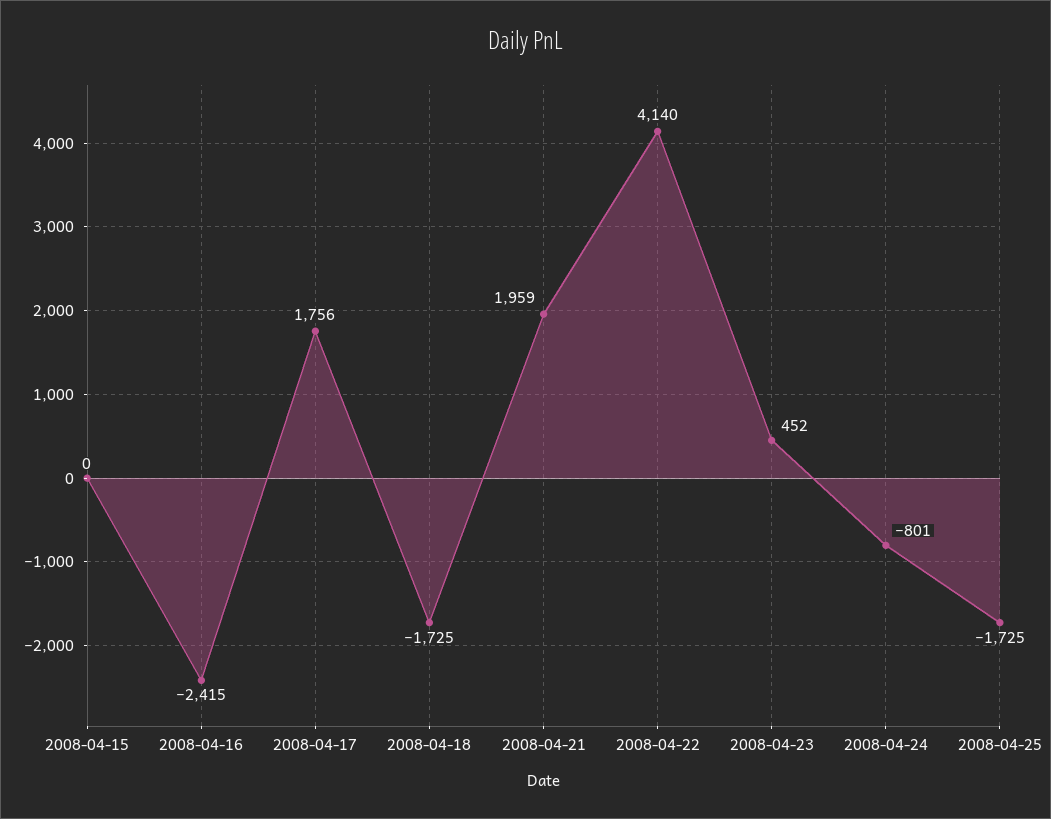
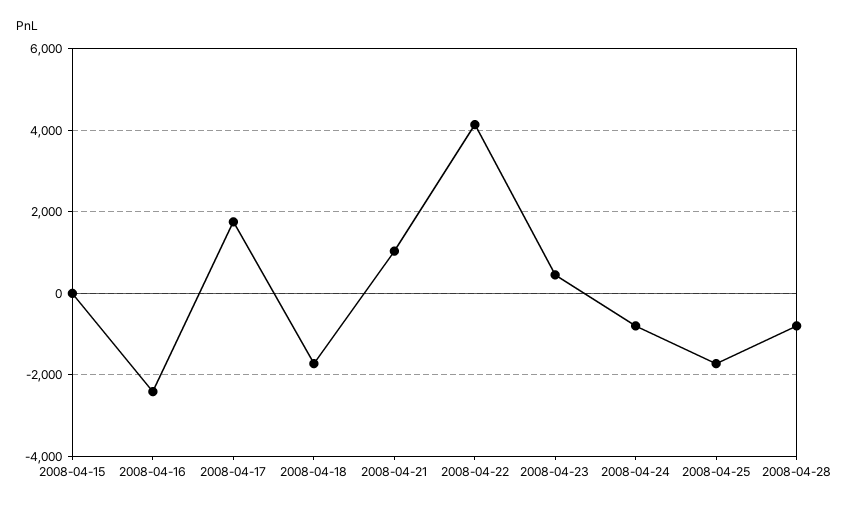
2008-04-21: 1959 -> 1000
2008-04-28: none -> -800

